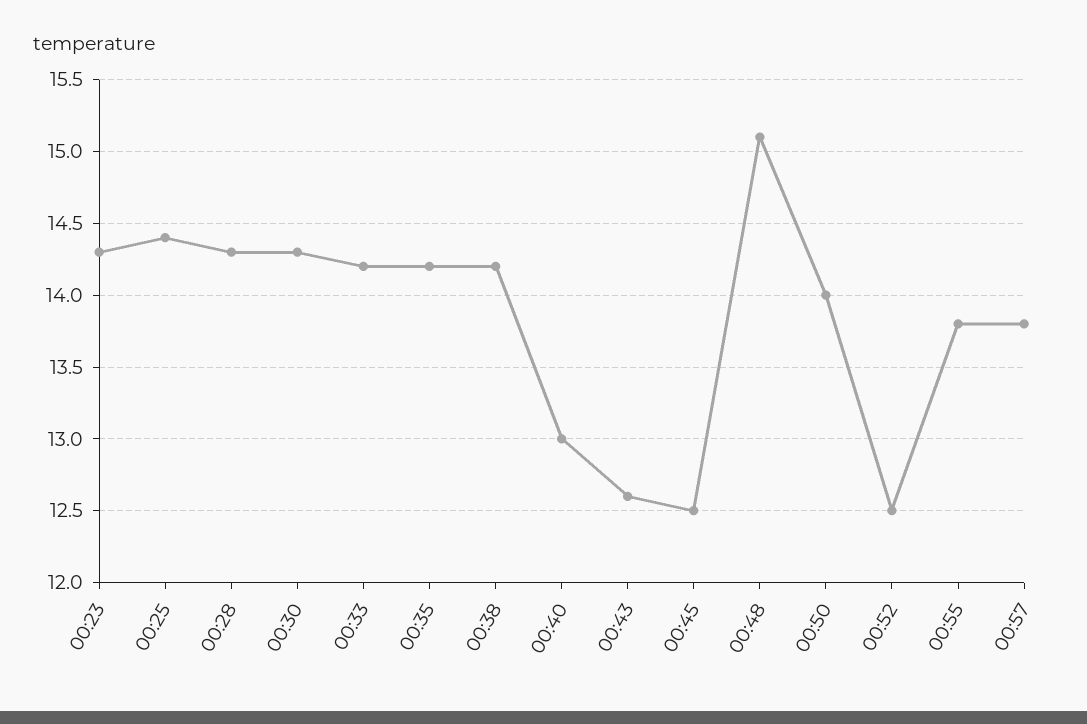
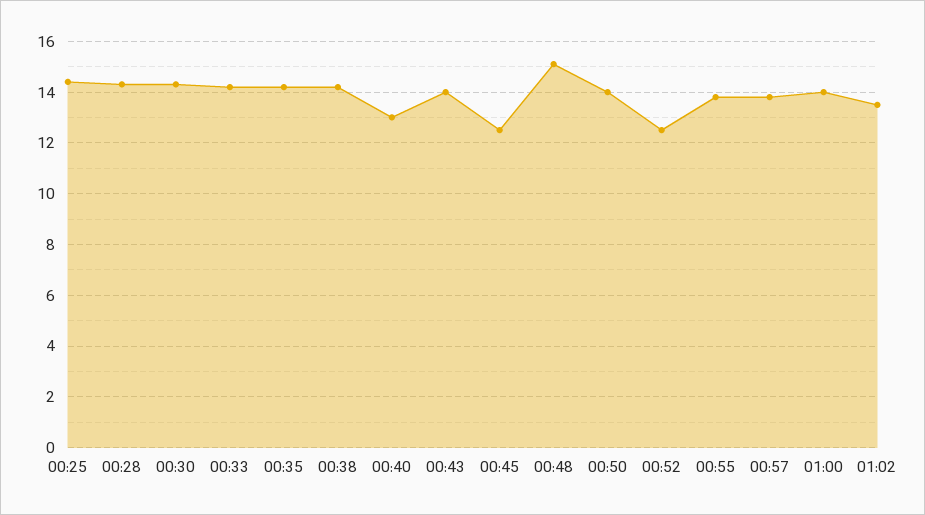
00:23: 14.3 -> none
00:43: 12.6 -> 14
01:00: none -> 14
01:02: none -> 13.5

